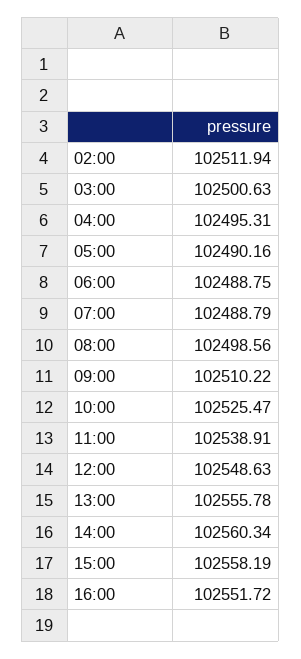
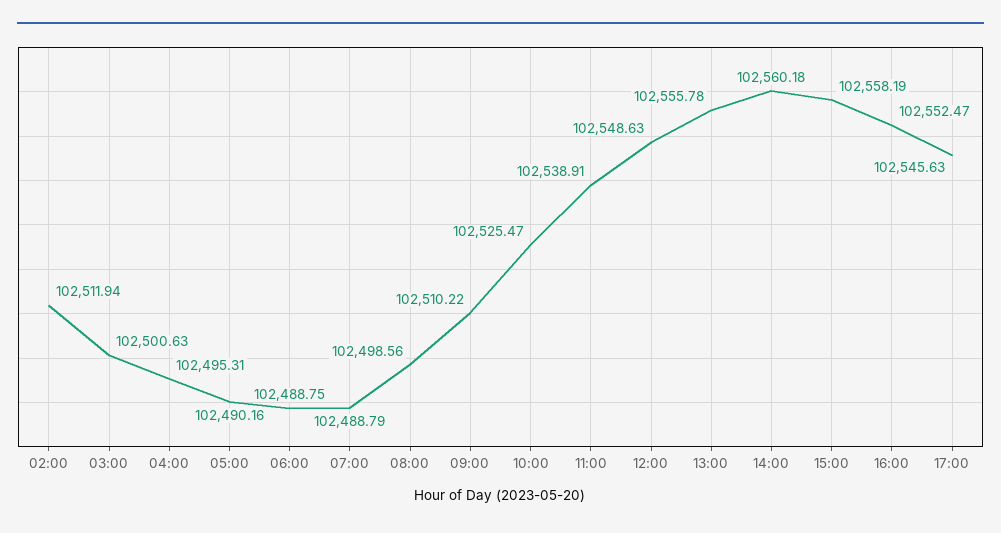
14:00: 102560.34 -> 102560.18
16:00: 102551.72 -> 102552.47
17:00: none -> 102545.63

